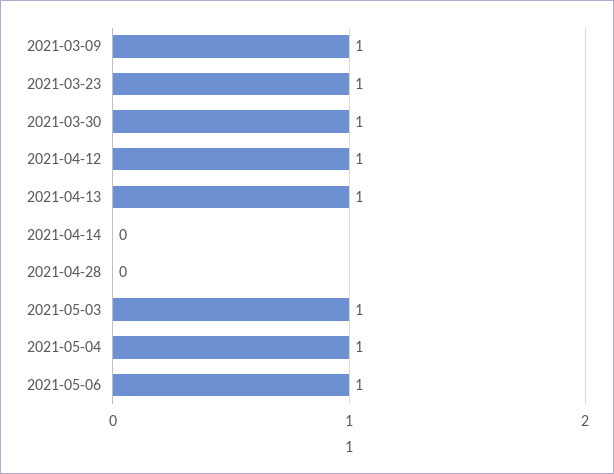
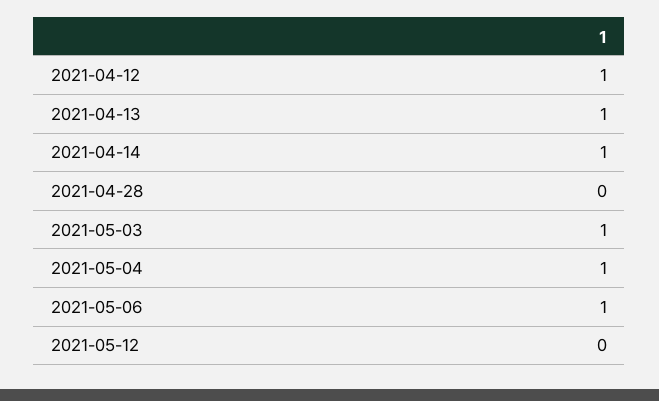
2021-03-09: 1 -> none
2021-03-23: 1 -> none
2021-03-30: 1 -> none
2021-04-14: 0 -> 1
2021-05-12: none -> 0

